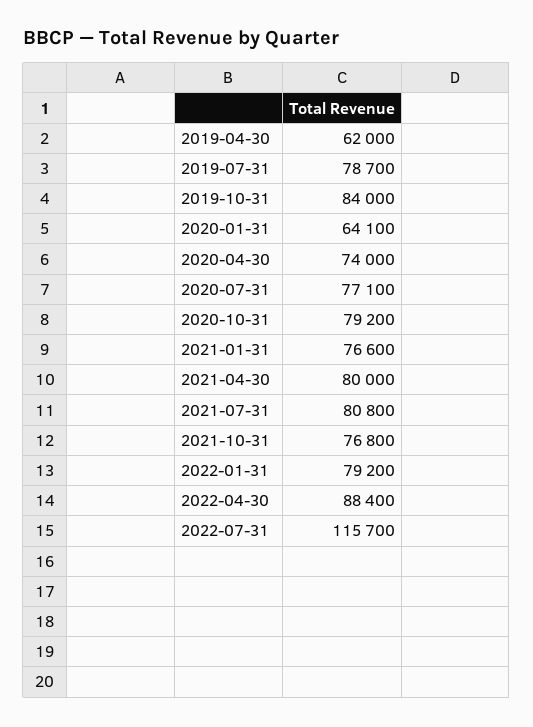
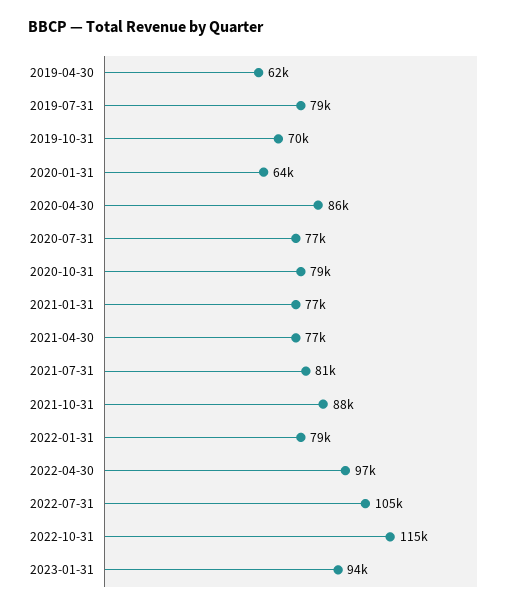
2019-10-31: 84000 -> 70000
2020-04-30: 74000 -> 86000
2021-04-30: 80000 -> 77000
2021-10-31: 76800 -> 88000
2022-04-30: 88400 -> 97000
2022-07-31: 115700 -> 105000
2022-10-31: none -> 115000
2023-01-31: none -> 94000

